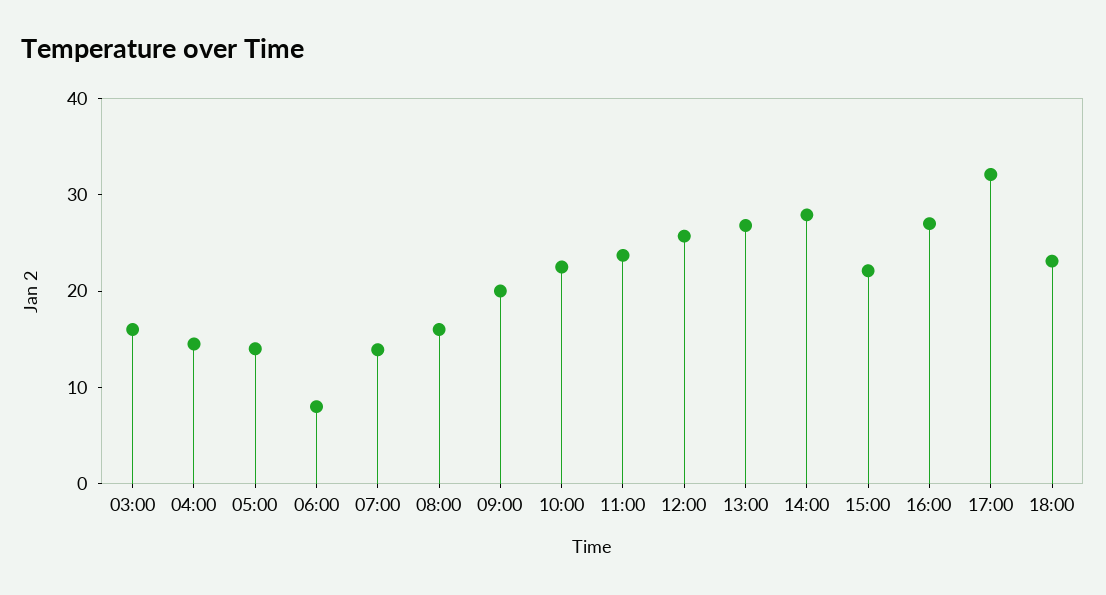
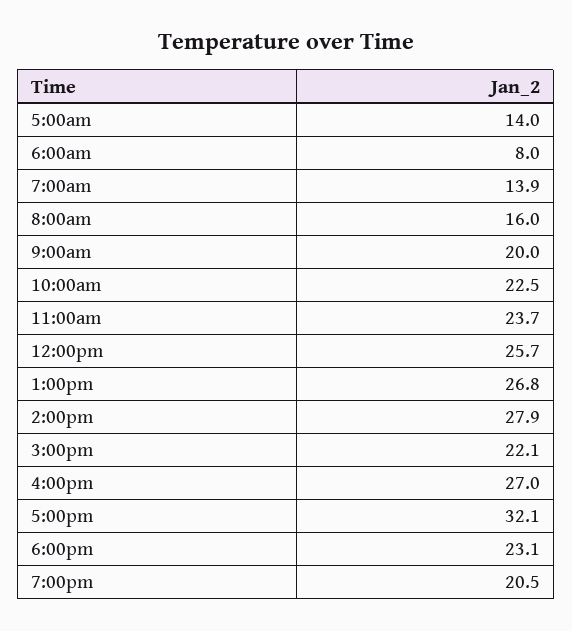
03:00: 16 -> none
04:00: 14 -> none
7:00pm: none -> 20.5

